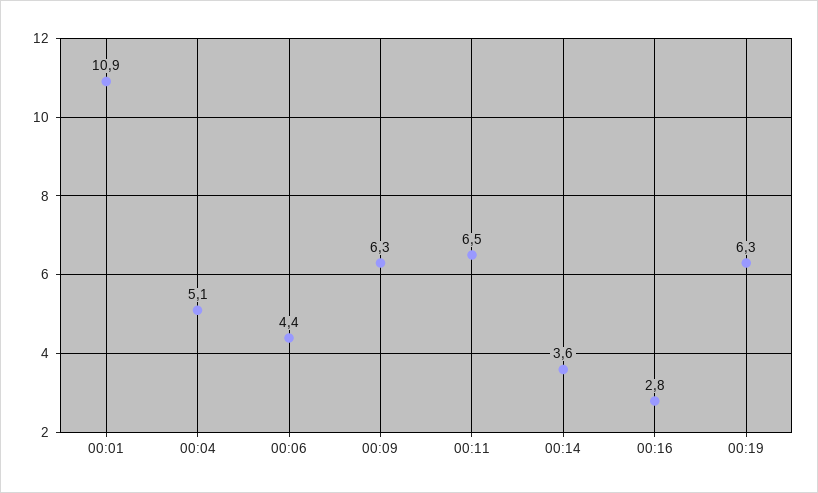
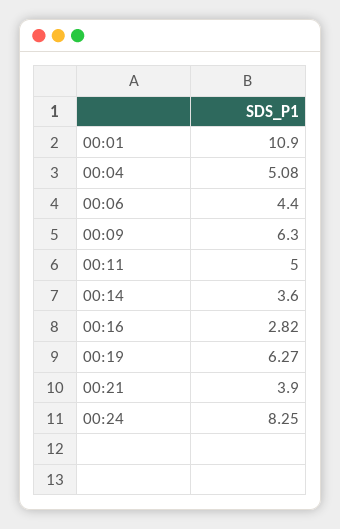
00:11: 6.5 -> 5
00:21: none -> 3.9
00:24: none -> 8.25

